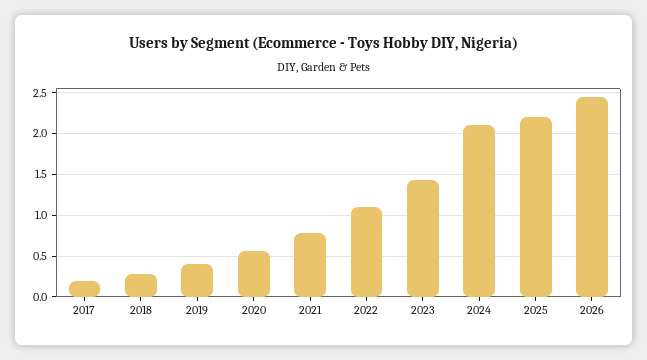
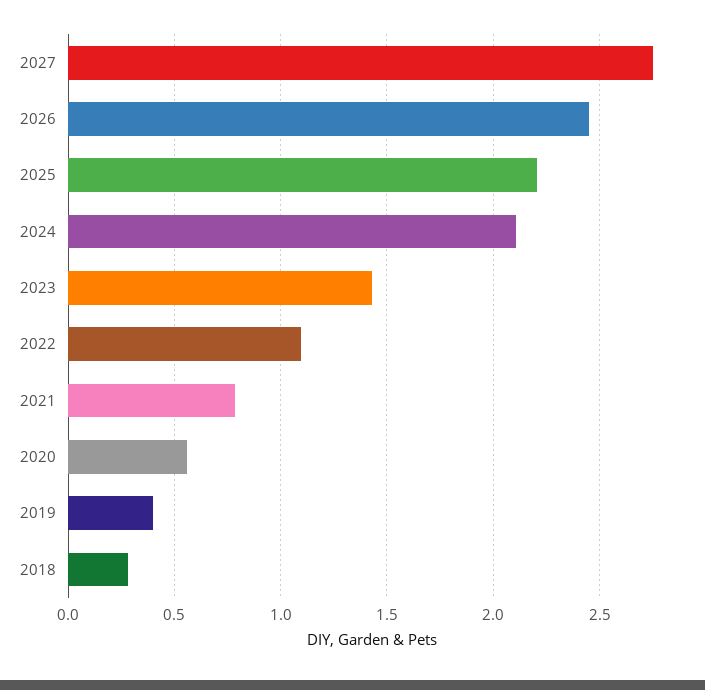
2017: 0.2 -> none
2027: none -> 2.75

